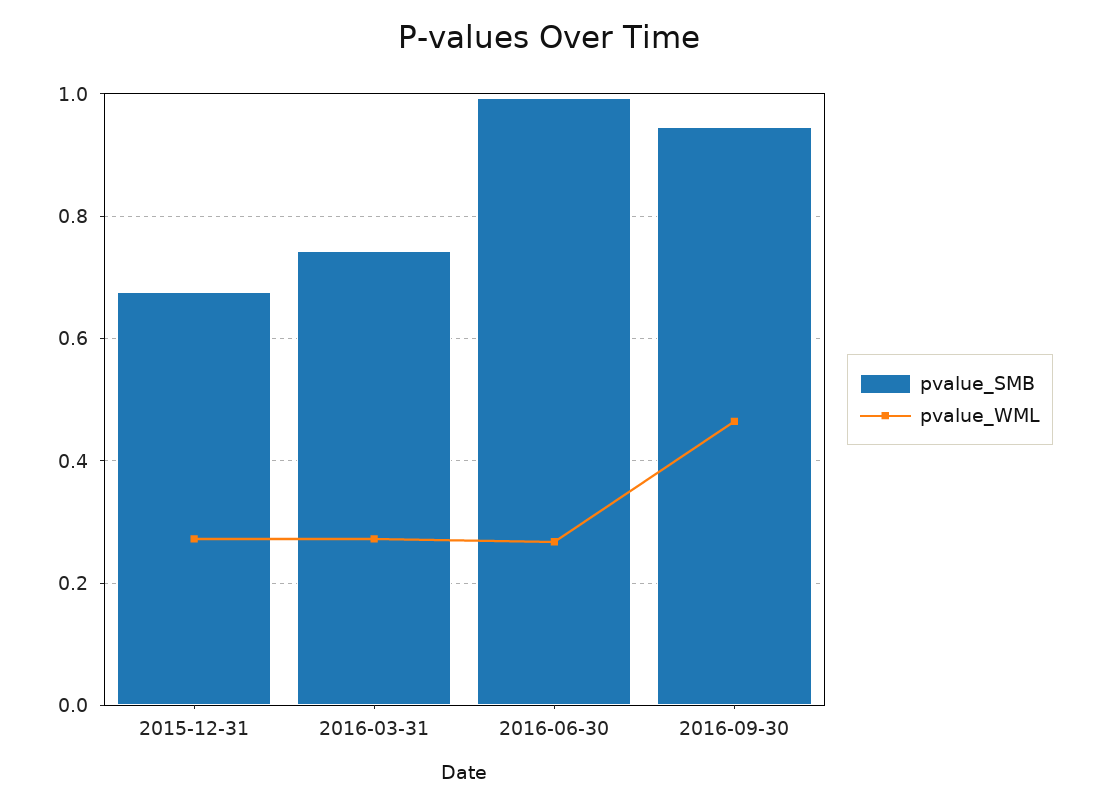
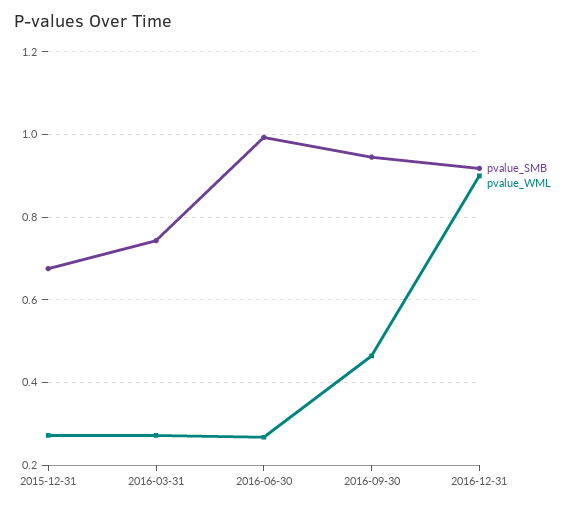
pvalue_SMB, 2016-12-31: none -> 0.92
pvalue_WML, 2016-12-31: none -> 0.9

